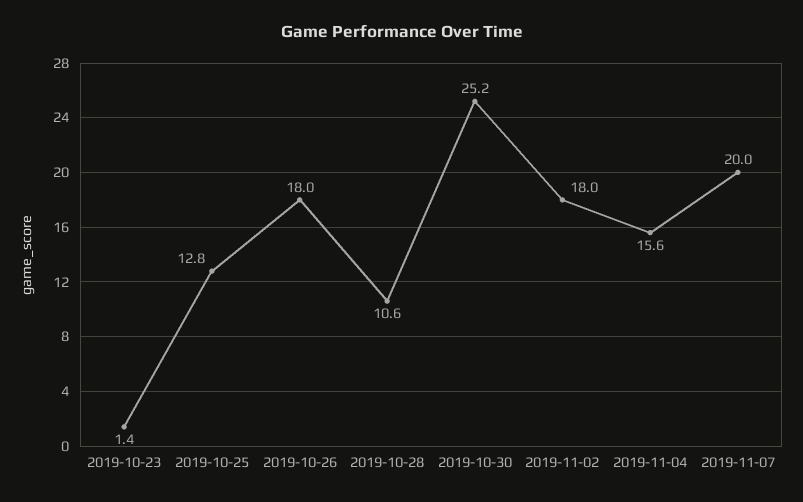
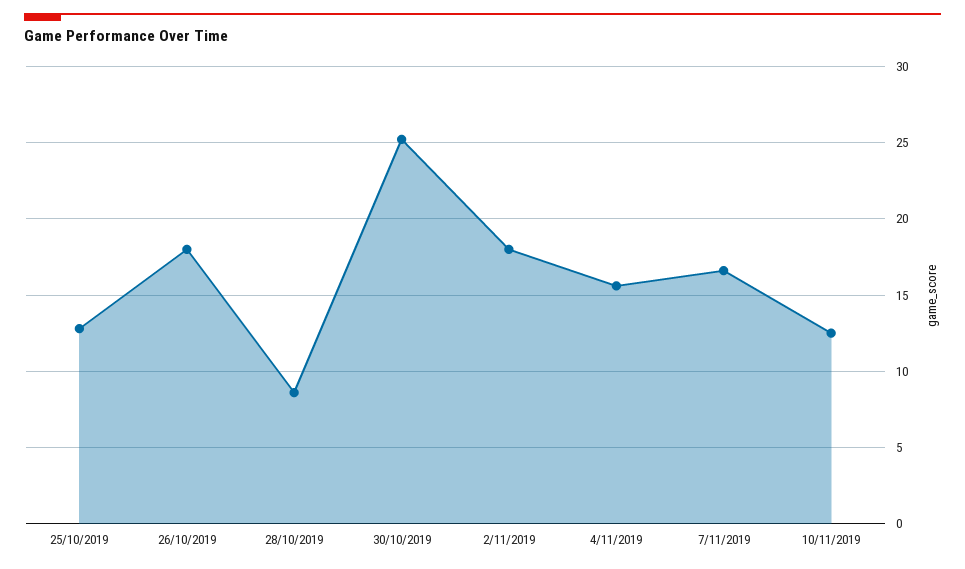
2019-10-23: 1.4 -> none
2019-10-28: 10.6 -> 8.5
2019-11-07: 20 -> 16.5
10/11/2019: none -> 12.5

